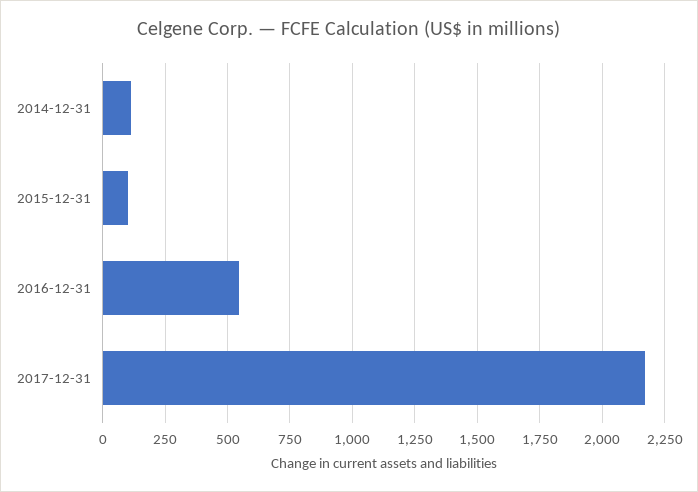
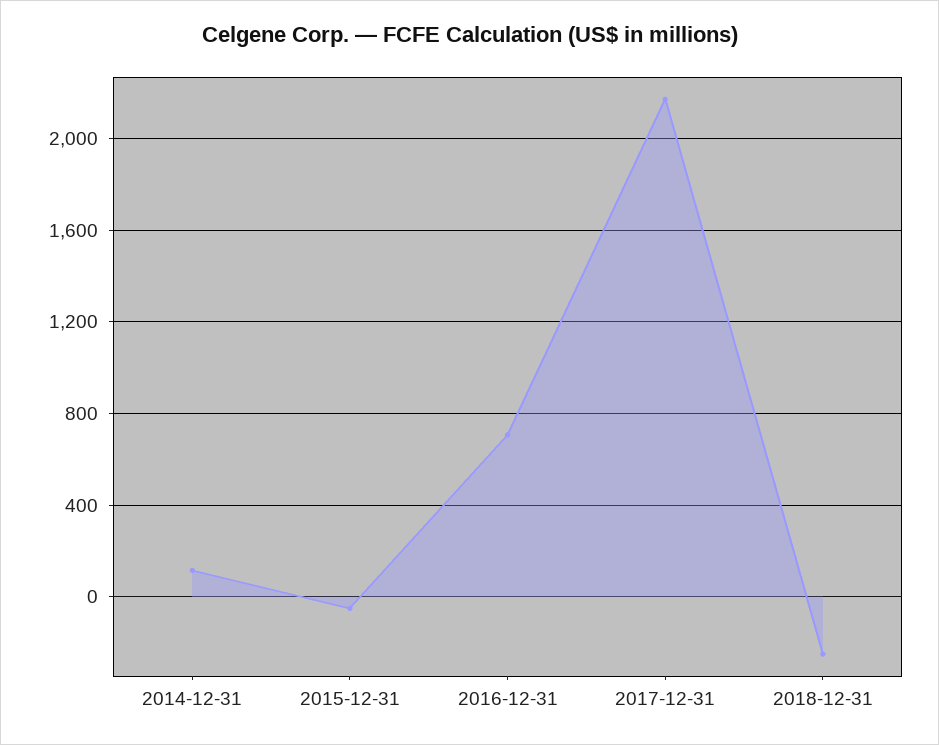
2015-12-31: 100 -> -50
2016-12-31: 550 -> 700
2018-12-31: none -> -250

